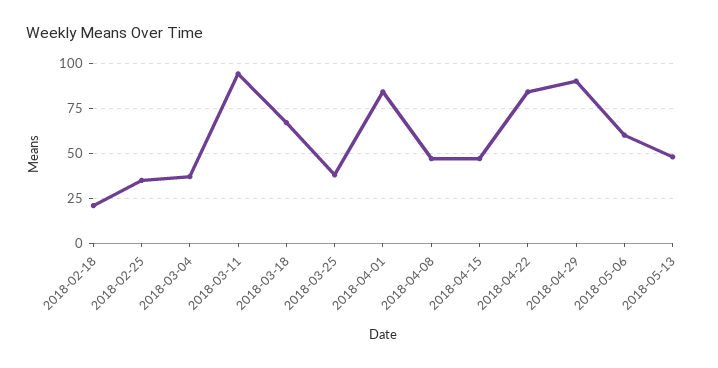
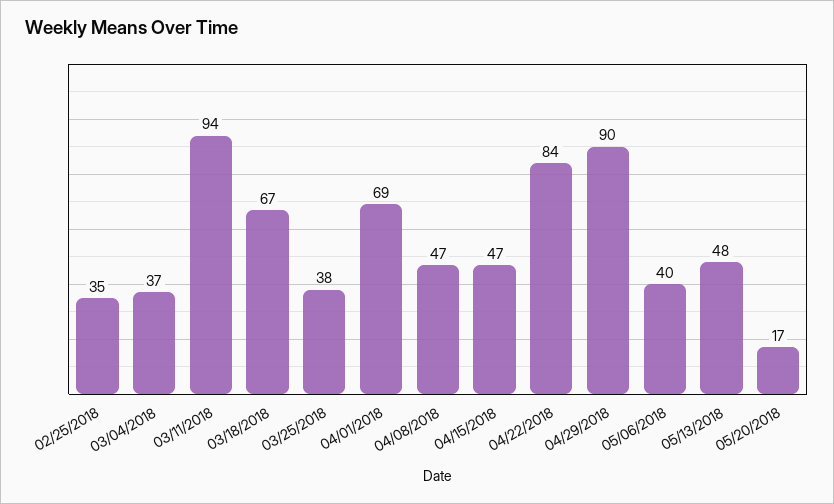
2018-02-18: 20 -> none
2018-04-01: 85 -> 69
2018-05-06: 60 -> 40
05/20/2018: none -> 17

